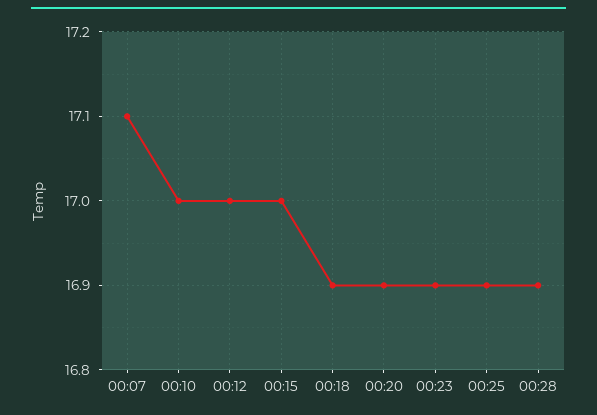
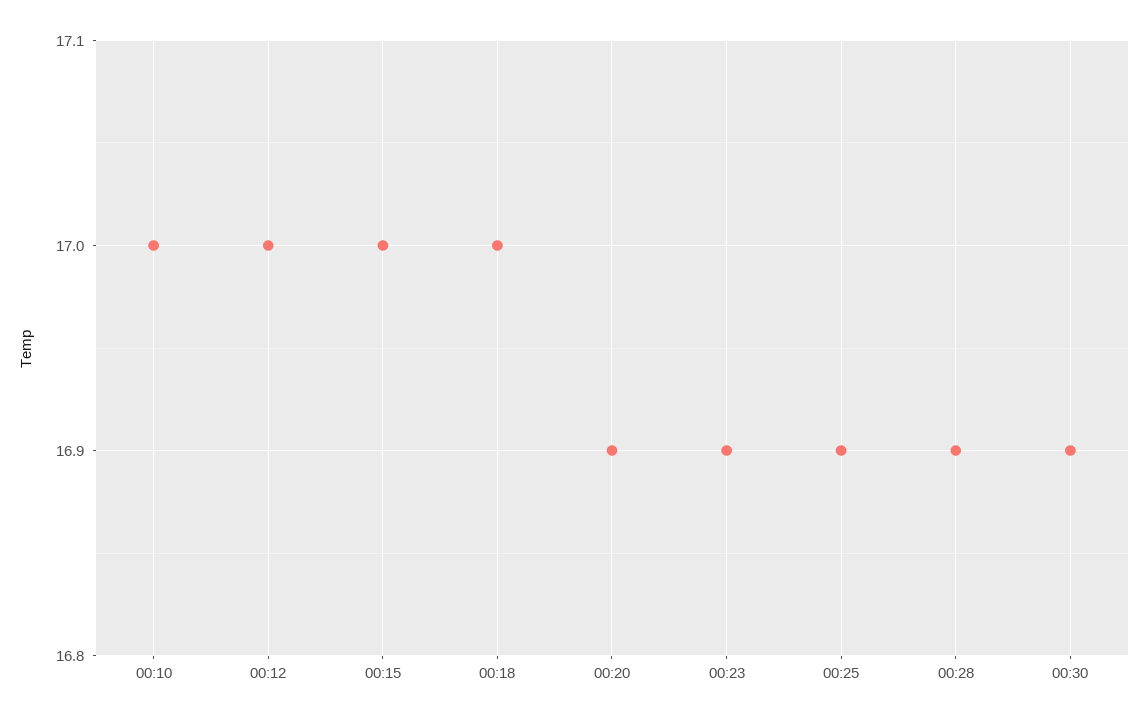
00:07: 17.1 -> none
00:18: 16.9 -> 17
00:30: none -> 16.9

